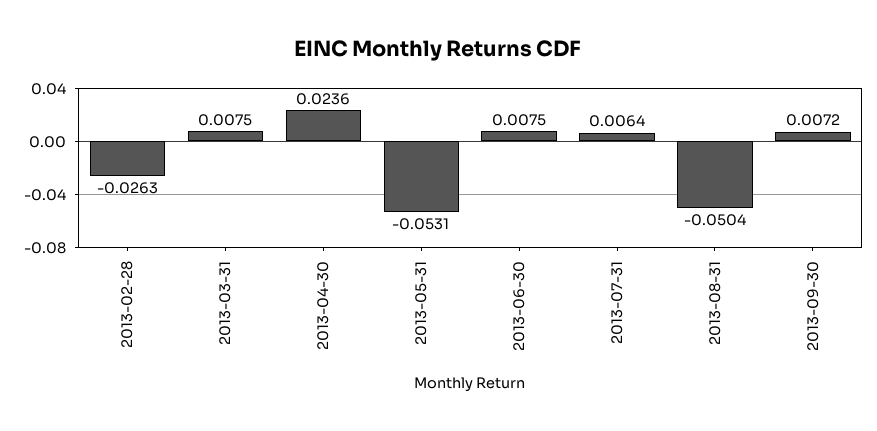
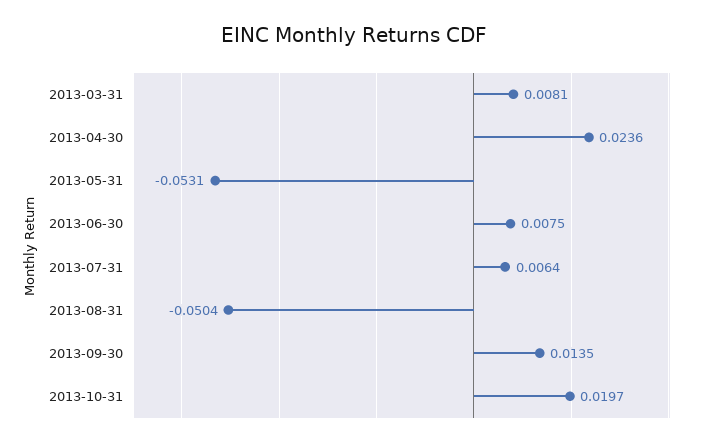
2013-02-28: -0.0263 -> none
2013-03-31: 0.0075 -> 0.0081
2013-09-30: 0.0072 -> 0.0135
2013-10-31: none -> 0.0197

